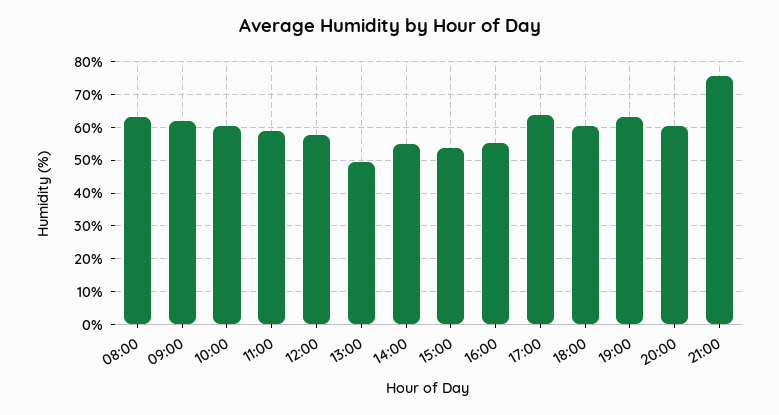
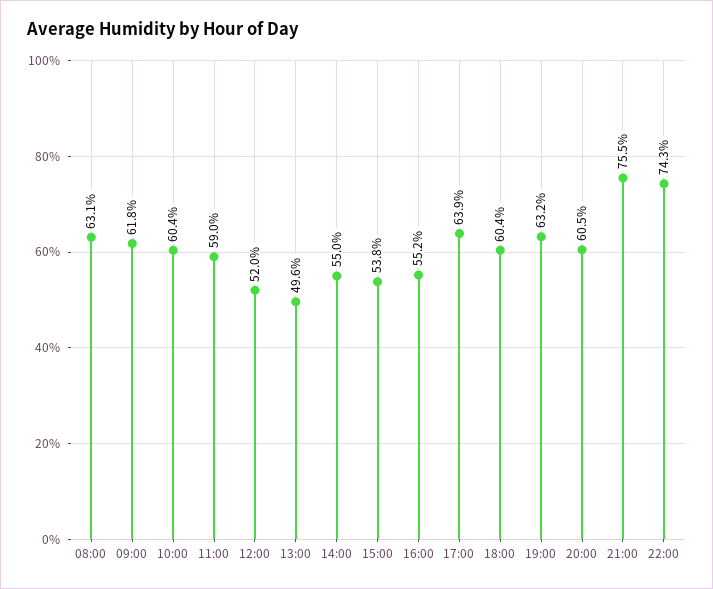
12:00: 58 -> 52
22:00: none -> 74.3

